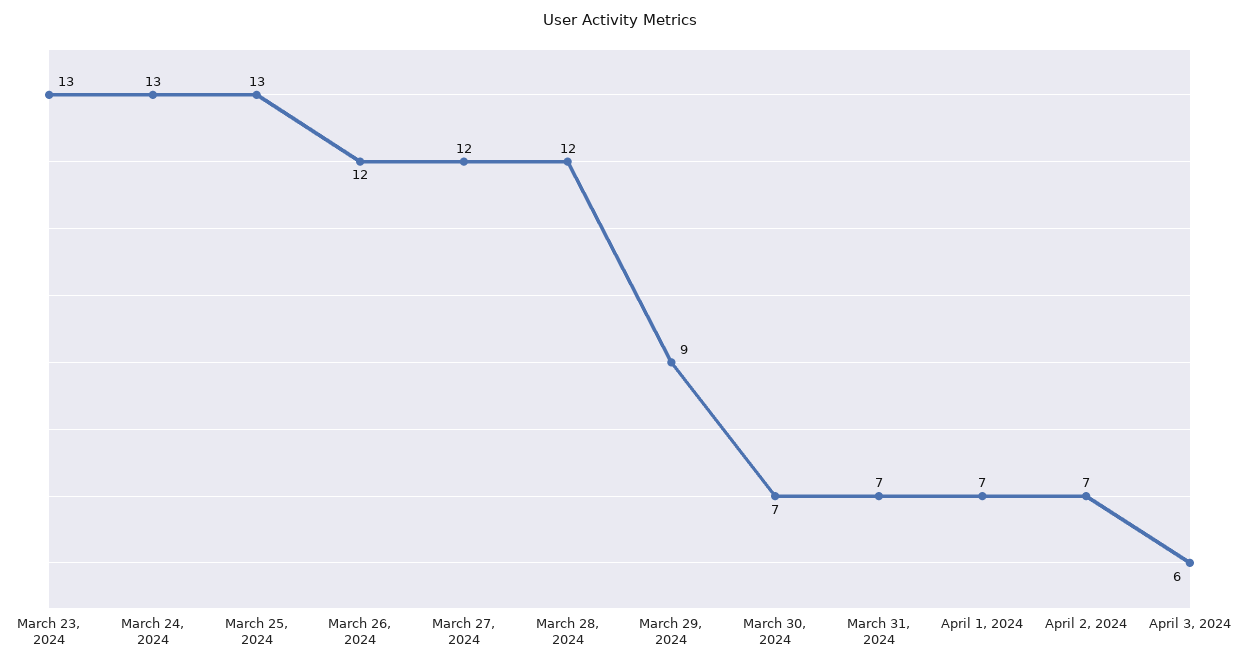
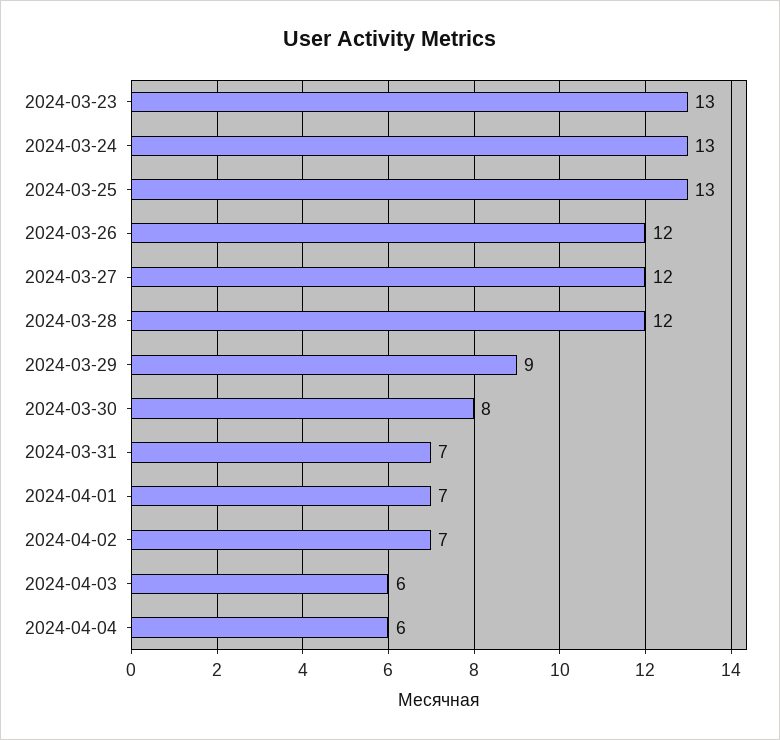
March 30, 2024: 7 -> 8
2024-04-04: none -> 6

